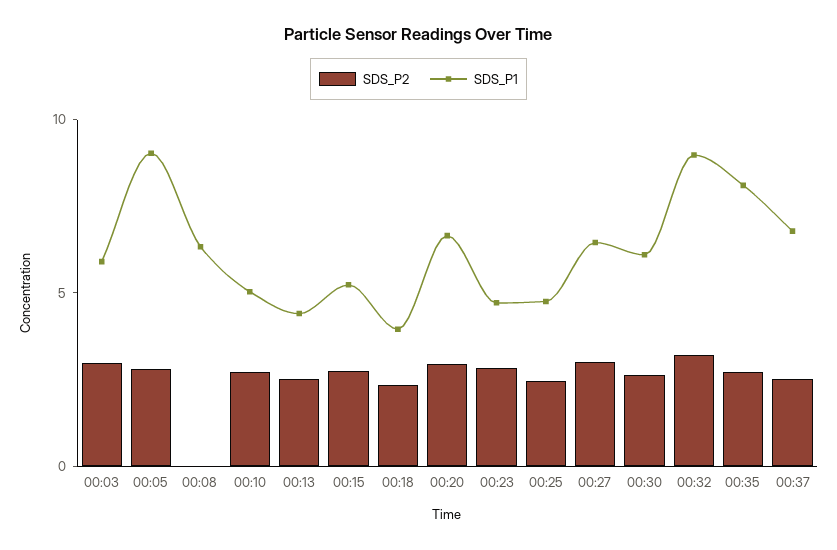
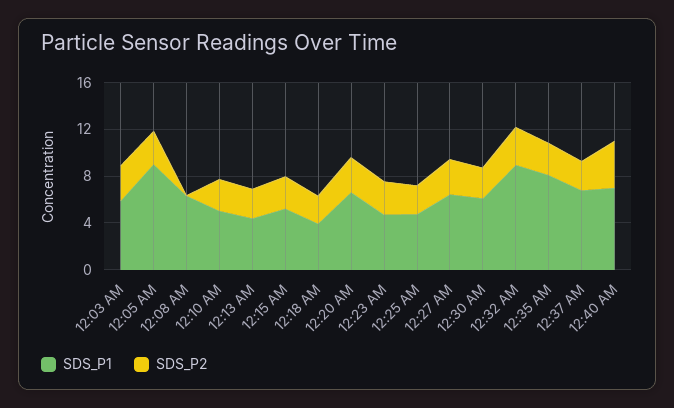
SDS_P1, 12:40 AM: none -> 7
SDS_P2, 12:40 AM: none -> 4

